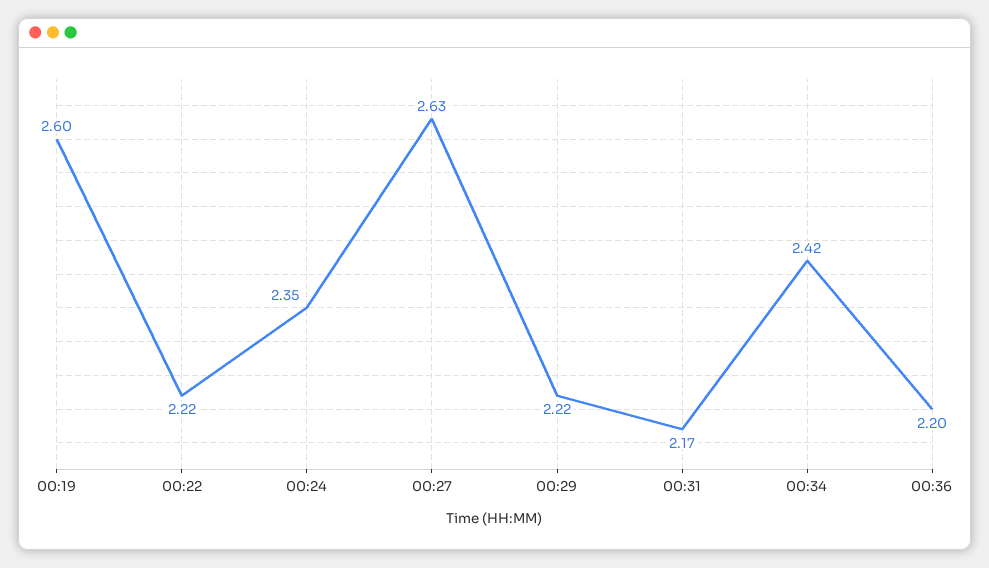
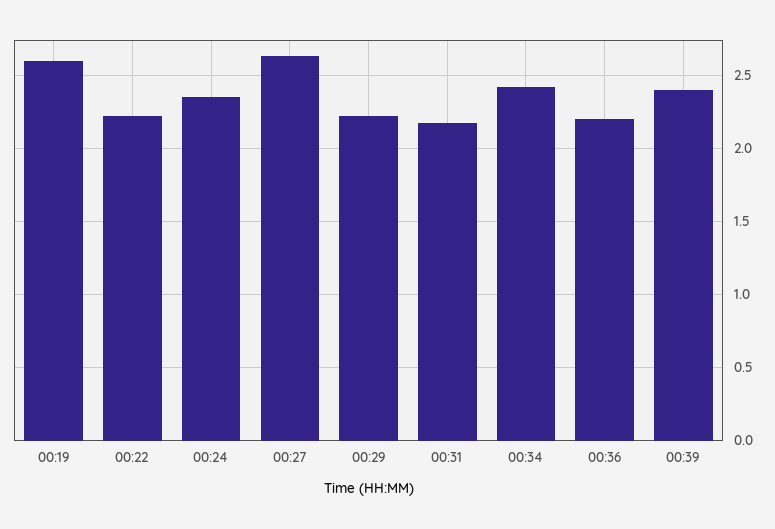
00:39: none -> 2.4

